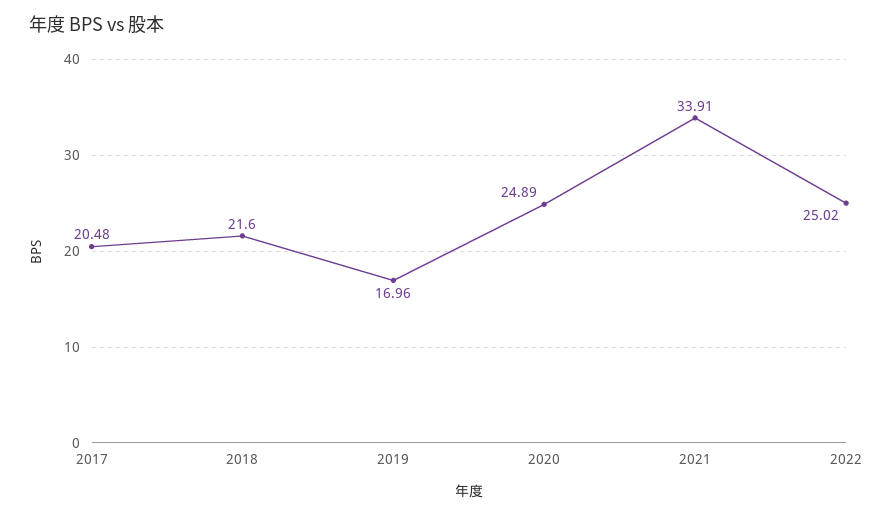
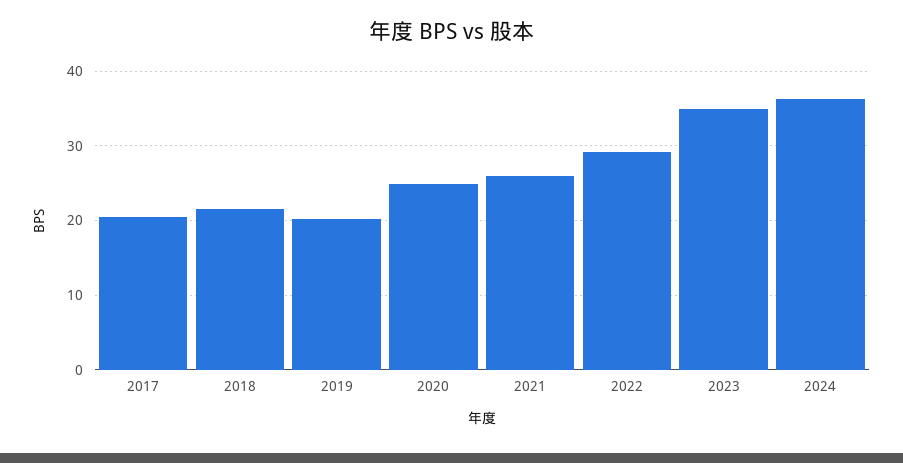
2019: 16.96 -> 20
2021: 33.91 -> 26
2022: 25.02 -> 29
2023: none -> 35
2024: none -> 36

